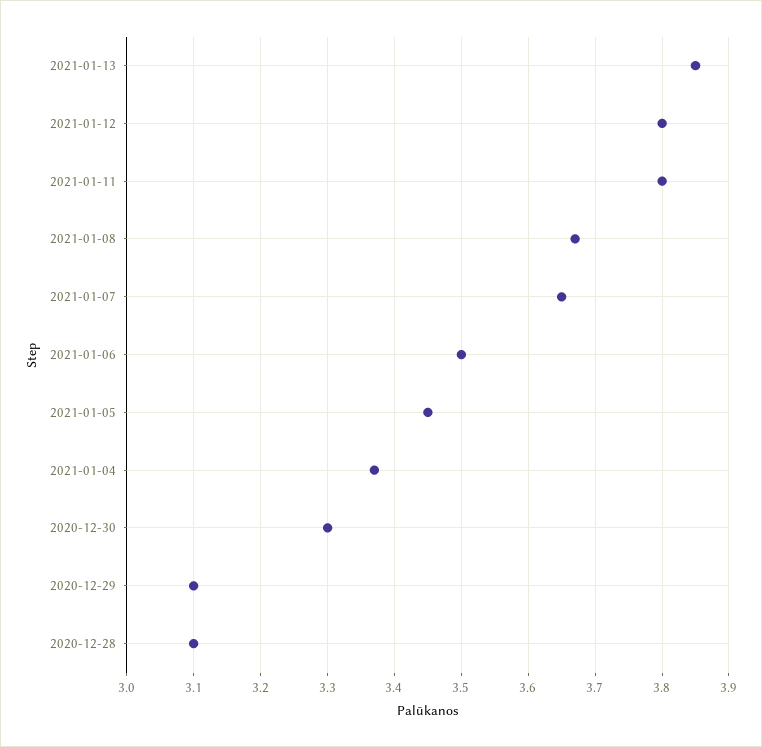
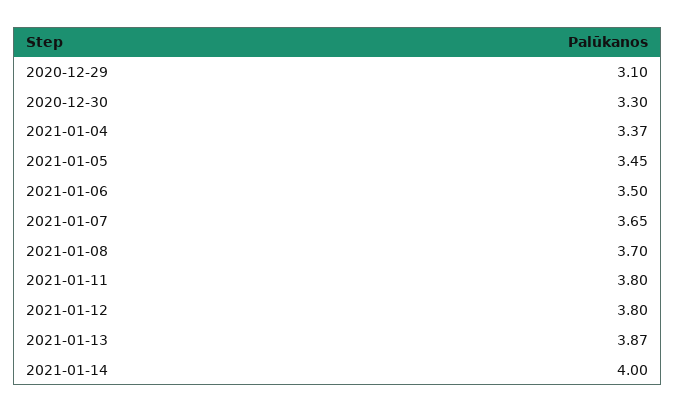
2021-01-13: 3.85 -> 3.87
2021-01-08: 3.67 -> 3.7
2020-12-28: 3.1 -> none
2021-01-14: none -> 4

